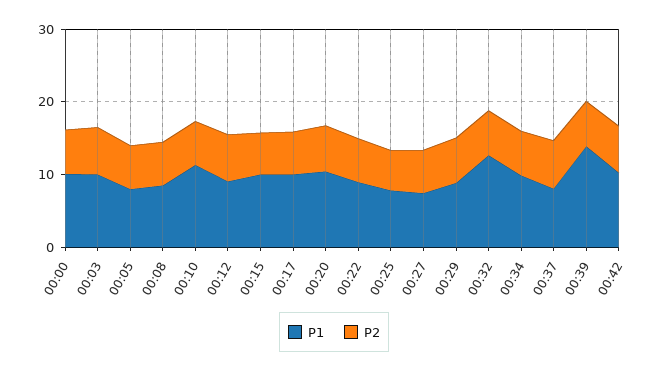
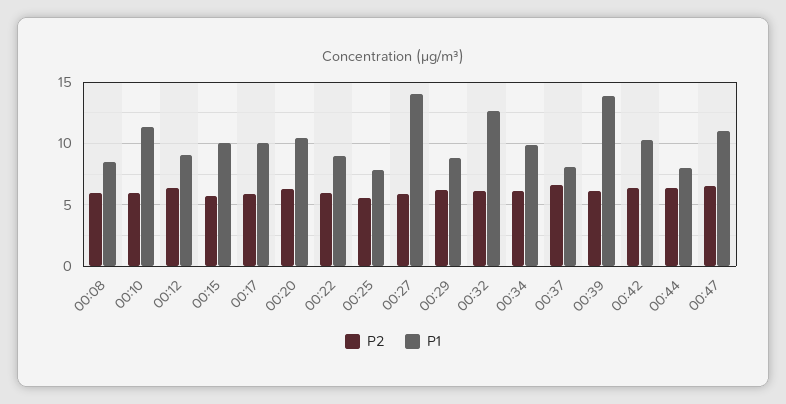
P1, 00:00: 10 -> none
P2, 00:00: 6 -> none
P1, 00:03: 10 -> none
P2, 00:03: 6 -> none
P1, 00:05: 8 -> none
P2, 00:05: 6 -> none
P1, 00:27: 8 -> 14
P2, 00:44: none -> 6.5
P1, 00:44: none -> 8
P2, 00:47: none -> 6.5
P1, 00:47: none -> 11

